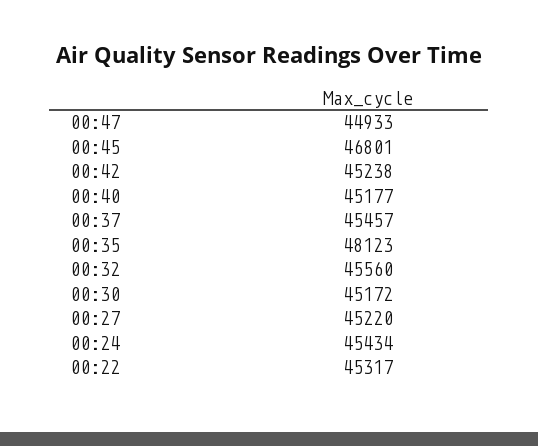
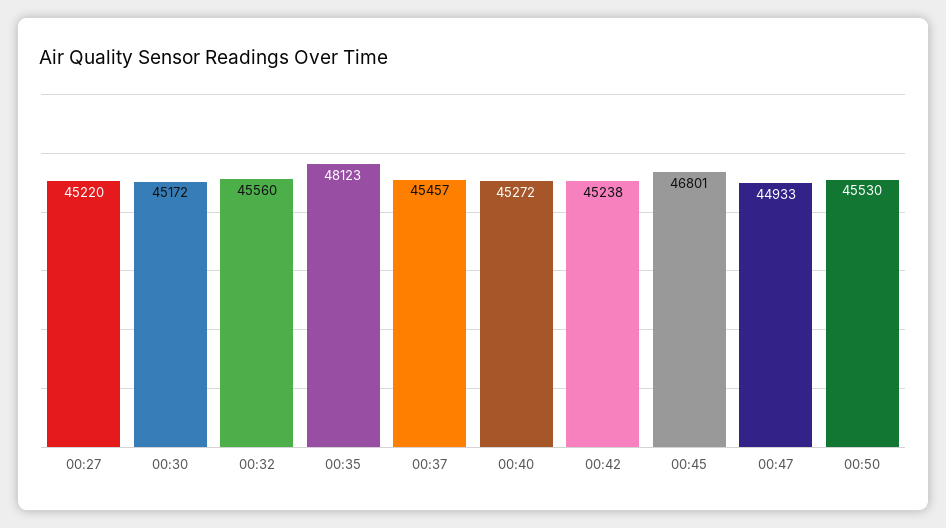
00:40: 45177 -> 45272
00:24: 45434 -> none
00:22: 45317 -> none
00:50: none -> 45530

